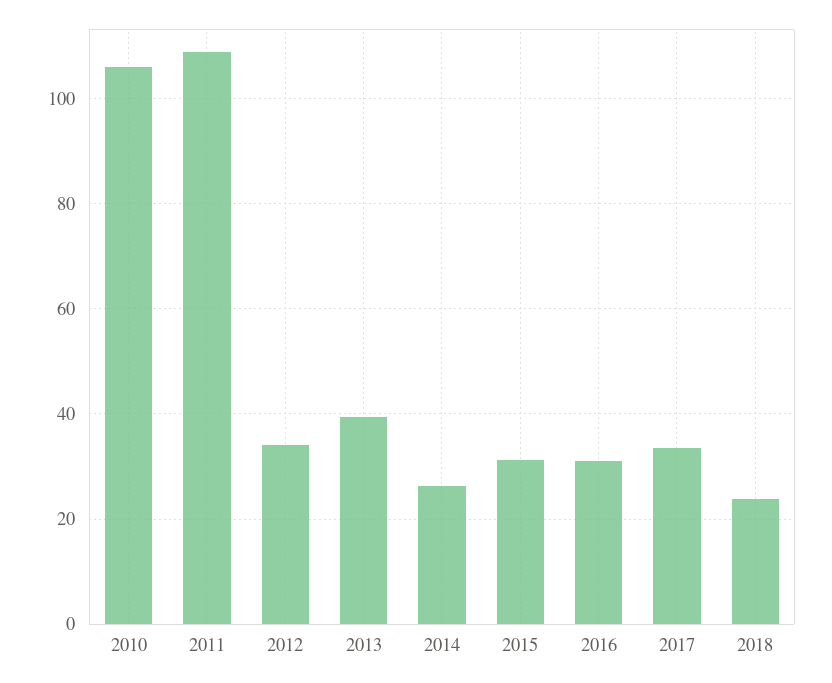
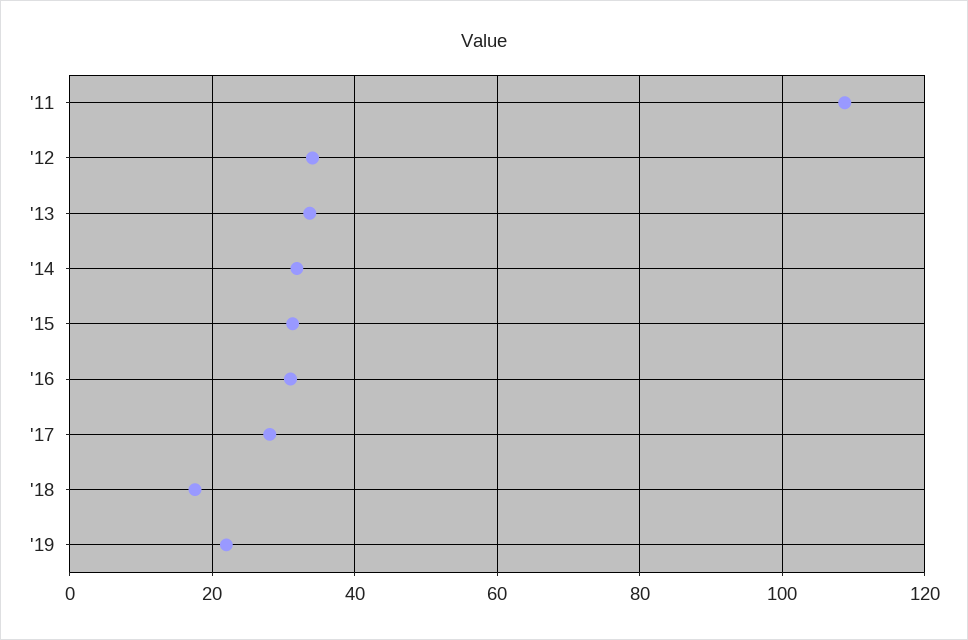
2010: 106 -> none
2013: 40 -> 34
2014: 26 -> 32
2017: 34 -> 28
2018: 24 -> 18
'19: none -> 22

